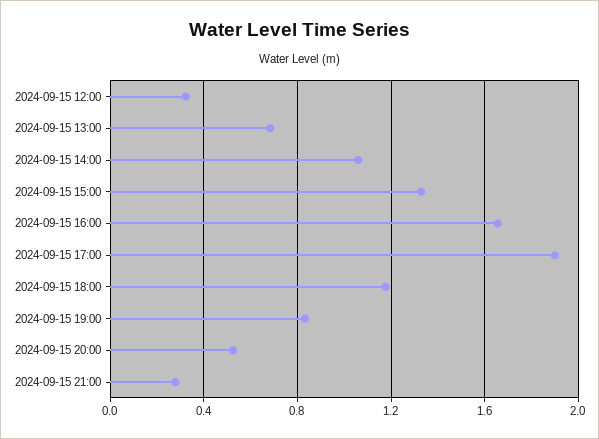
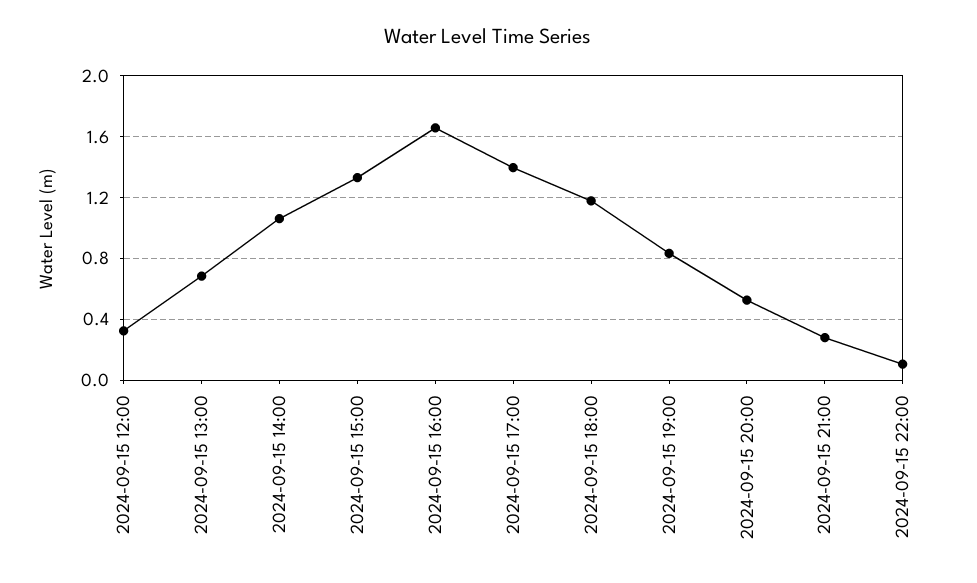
2024-09-15 17:00: 1.9 -> 1.4
2024-09-15 22:00: none -> 0.1

